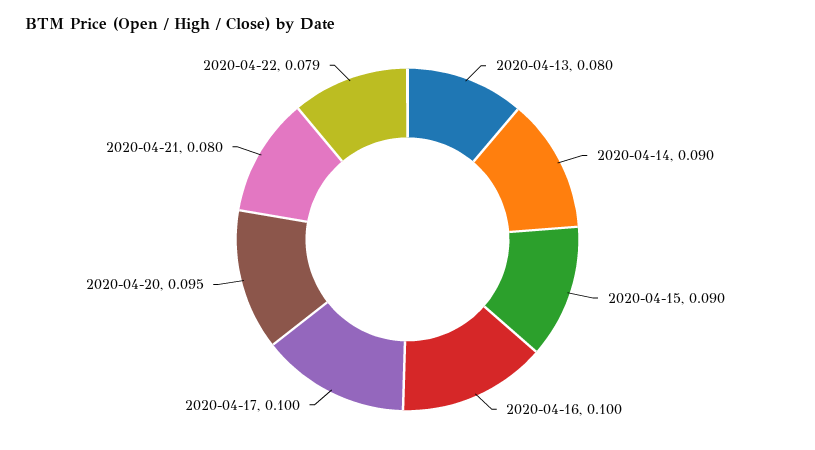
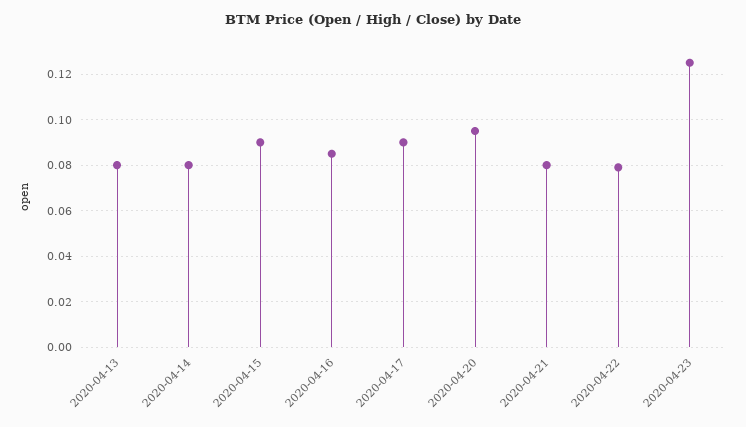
2020-04-14: 0.09 -> 0.08
2020-04-16: 0.1 -> 0.085
2020-04-17: 0.1 -> 0.09
2020-04-23: none -> 0.125

